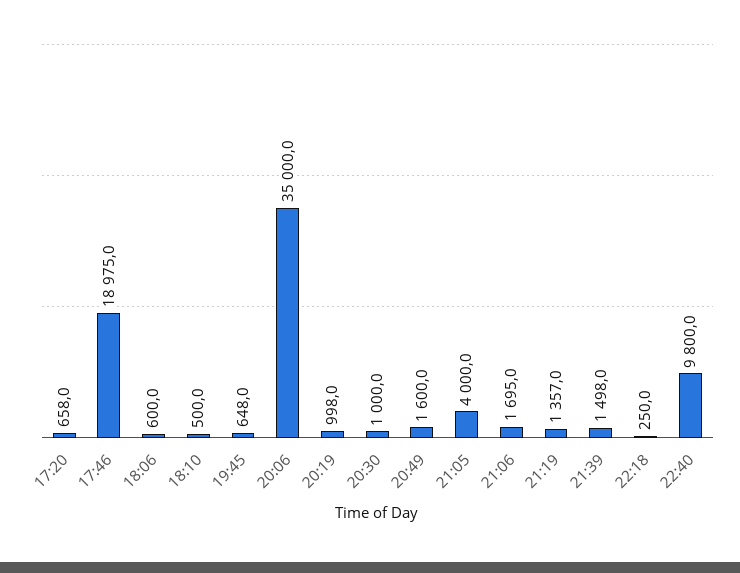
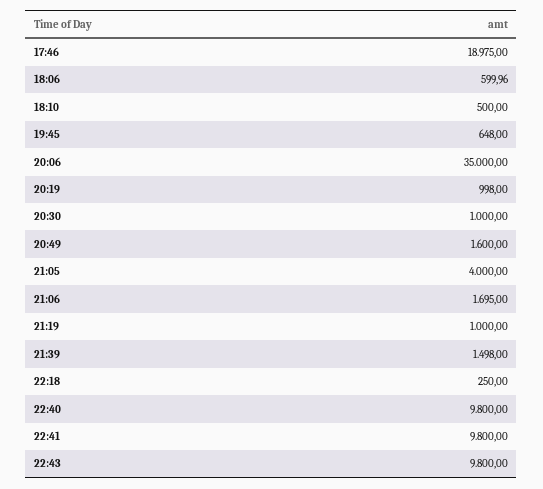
17:20: 658 -> none
21:19: 1357 -> 1000
22:41: none -> 9800
22:43: none -> 9800

